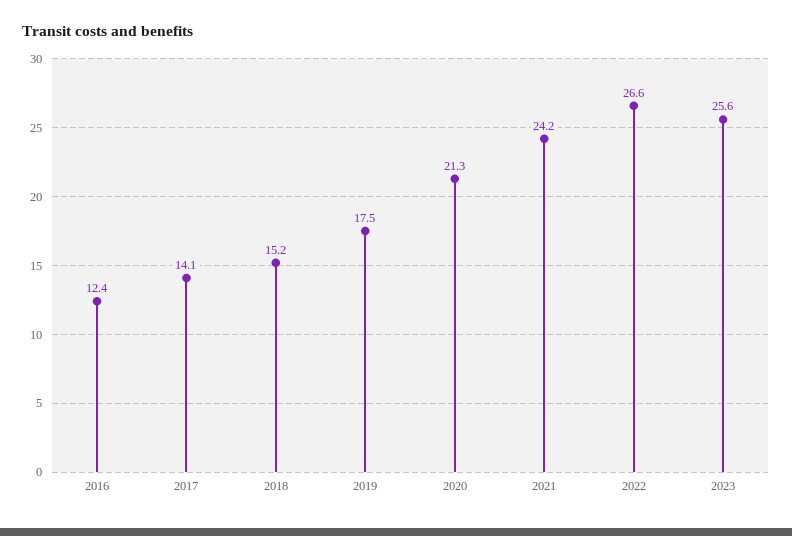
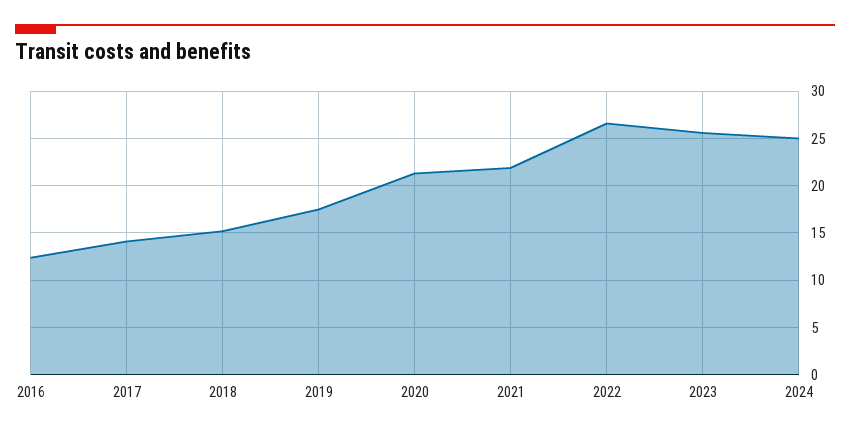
2021: 24.2 -> 22
2024: none -> 25

